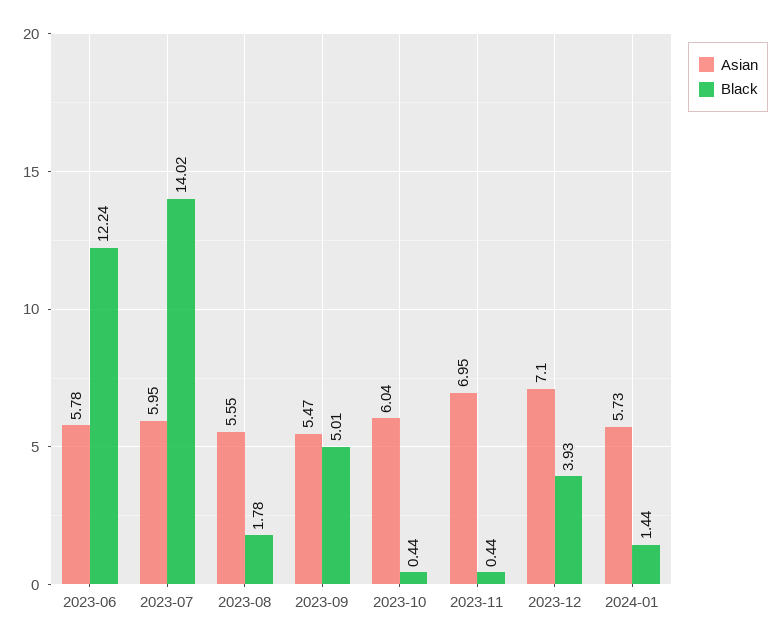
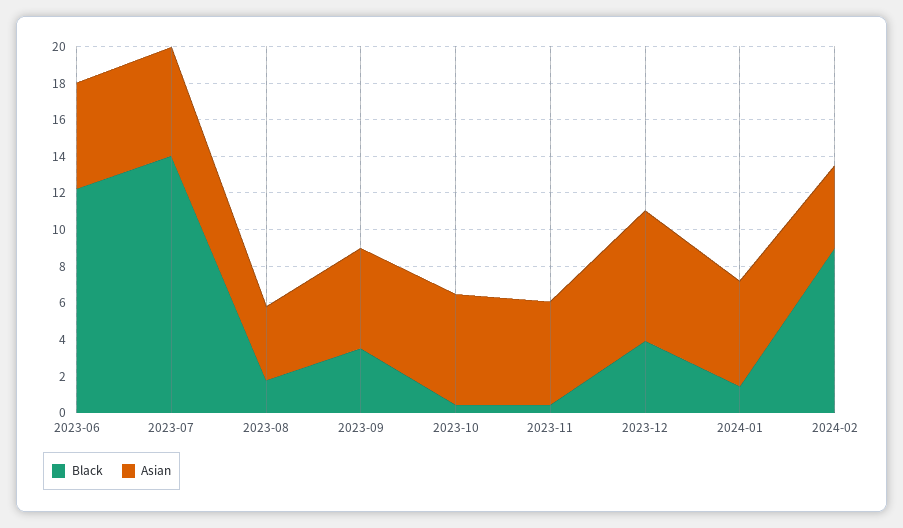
Asian, 2023-08: 5.55 -> 4
Black, 2023-09: 5.01 -> 3.5
Asian, 2023-11: 6.95 -> 5.5
Black, 2024-02: none -> 9
Asian, 2024-02: none -> 4.5

